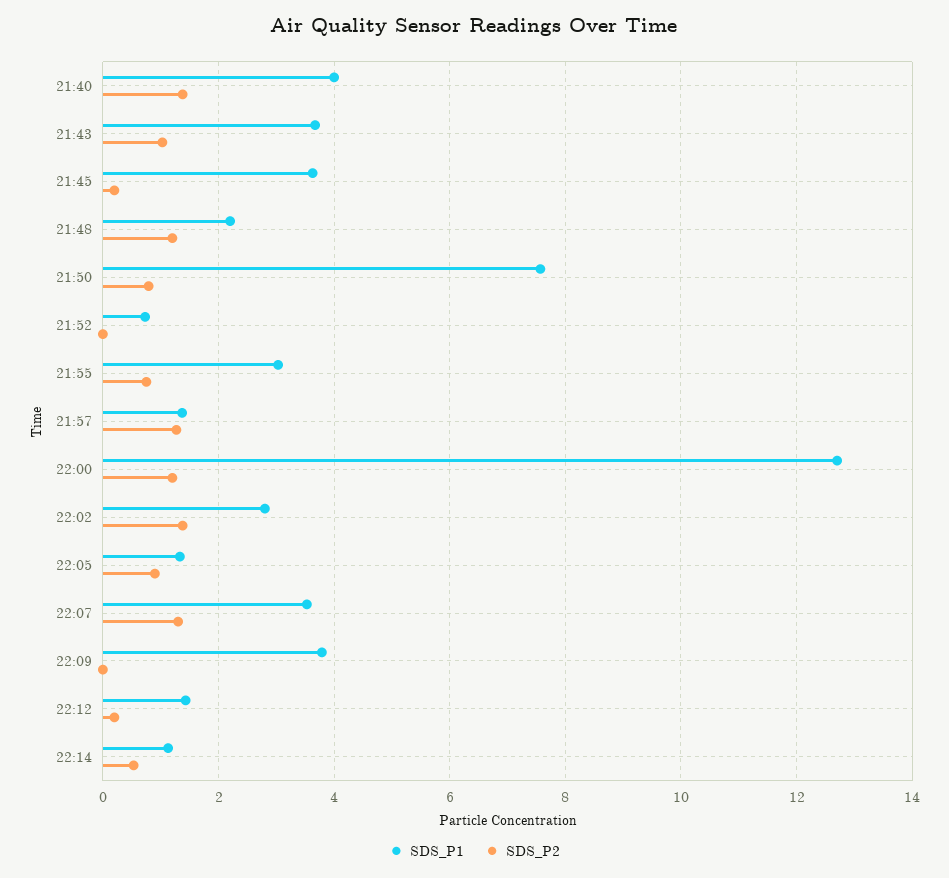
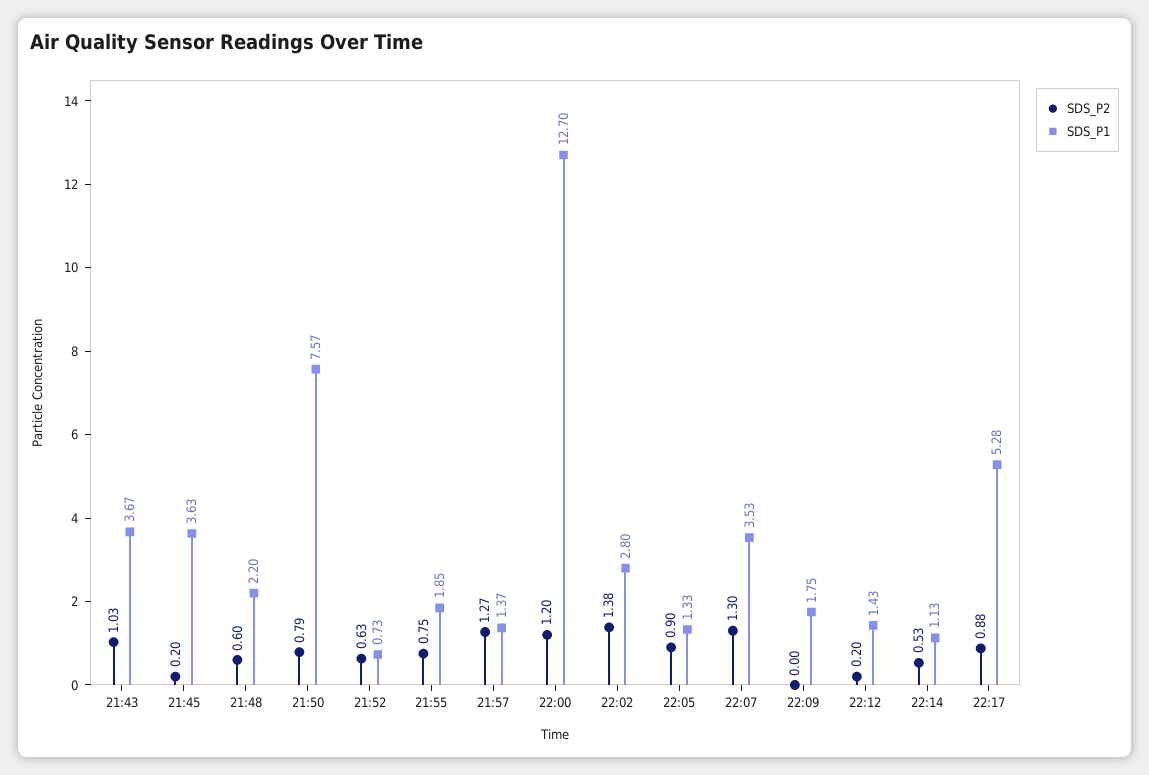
SDS_P1, 21:40: 4 -> none
SDS_P2, 21:40: 1.4 -> none
SDS_P2, 21:48: 1.2 -> 0.6
SDS_P2, 21:52: 0 -> 0.63
SDS_P1, 21:55: 3 -> 1.85
SDS_P1, 22:09: 3.8 -> 1.75
SDS_P2, 22:17: none -> 0.88
SDS_P1, 22:17: none -> 5.28

